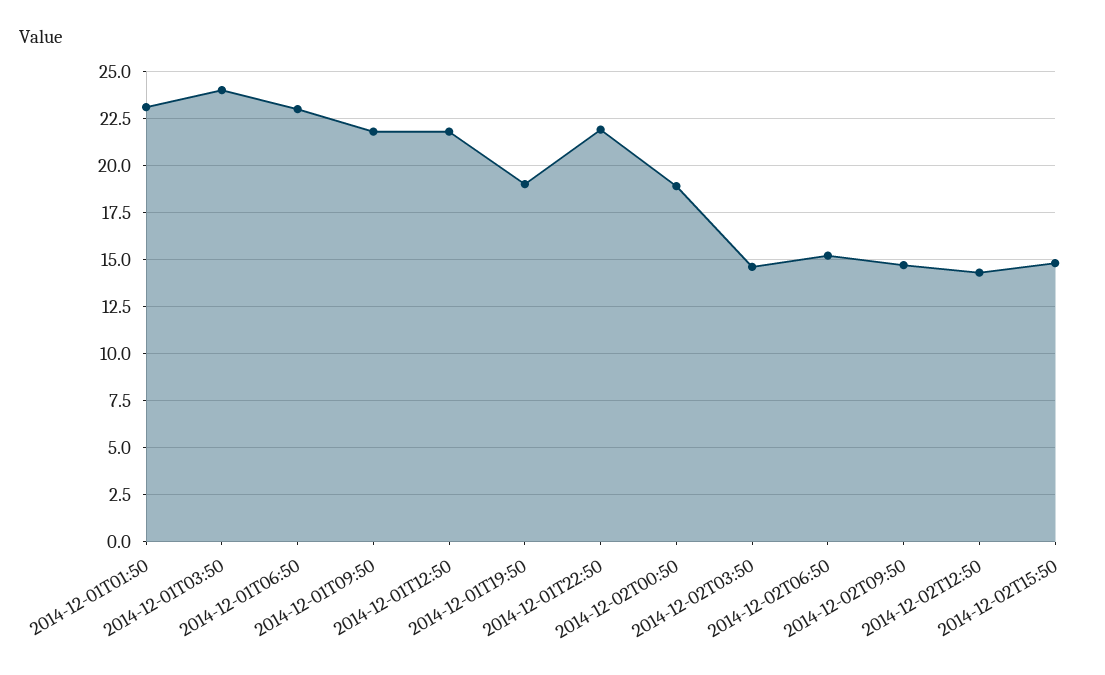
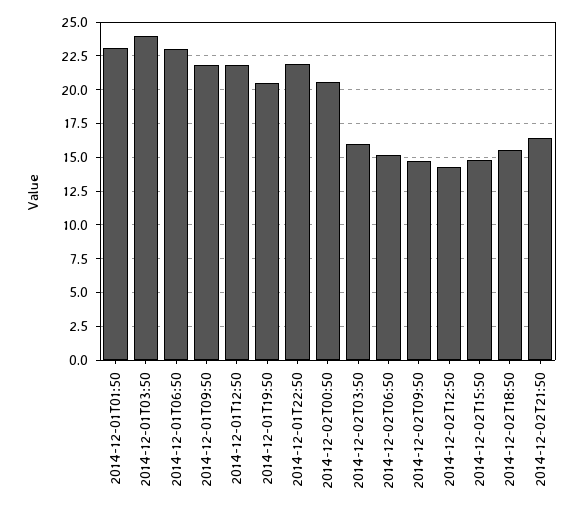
2014-12-01T19:50: 19 -> 20.5
2014-12-02T00:50: 19 -> 20.5
2014-12-02T03:50: 14.5 -> 16
2014-12-02T18:50: none -> 15.5
2014-12-02T21:50: none -> 16.5

